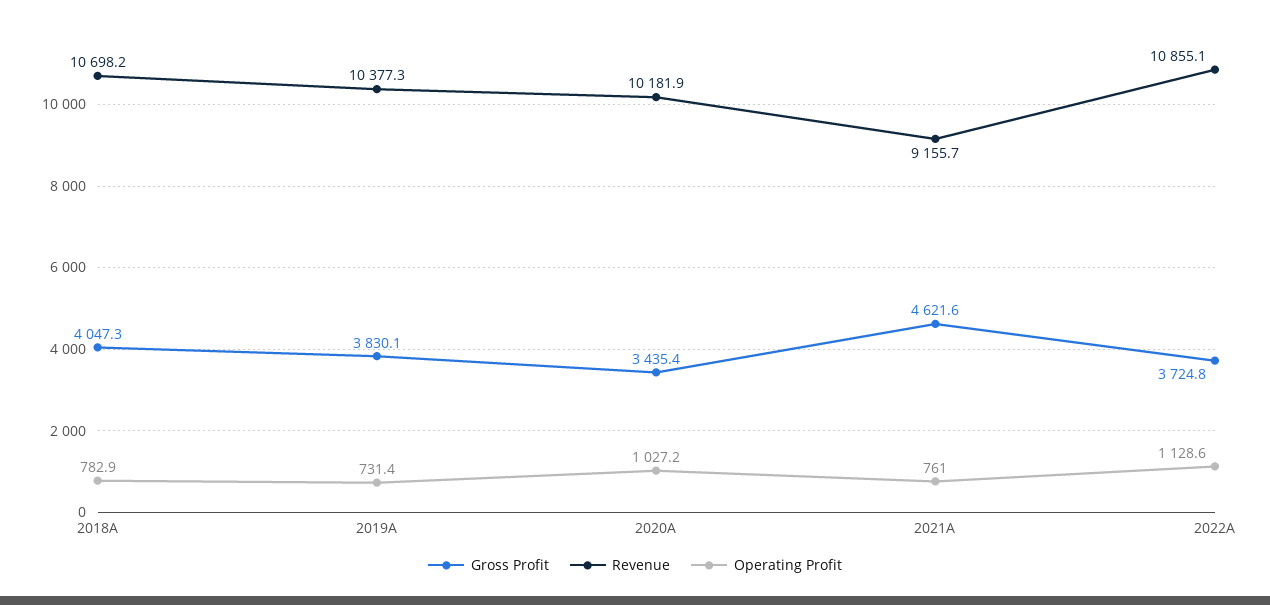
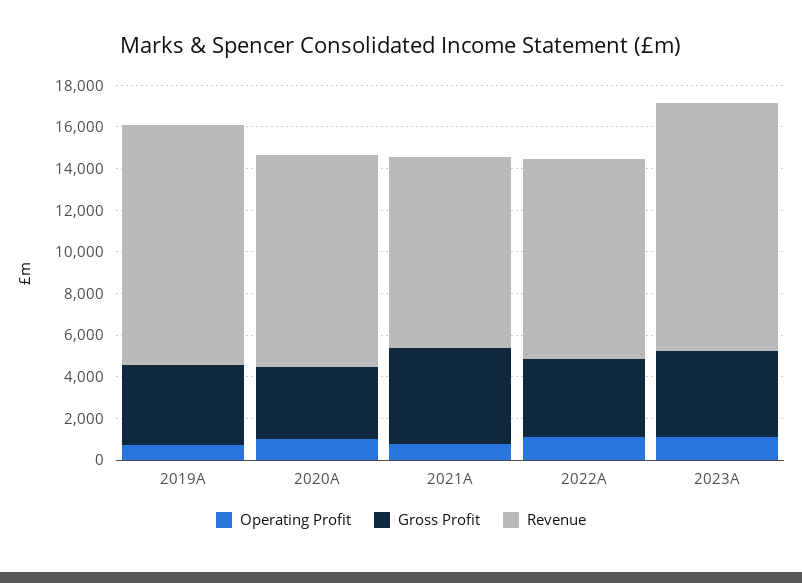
Gross Profit, 2018A: 4047.3 -> none
Revenue, 2018A: 10698.2 -> none
Operating Profit, 2018A: 782.9 -> none
Revenue, 2019A: 10377.3 -> 11500
Revenue, 2022A: 10855.1 -> 9500
Operating Profit, 2023A: none -> 1000
Gross Profit, 2023A: none -> 4000
Revenue, 2023A: none -> 12000

